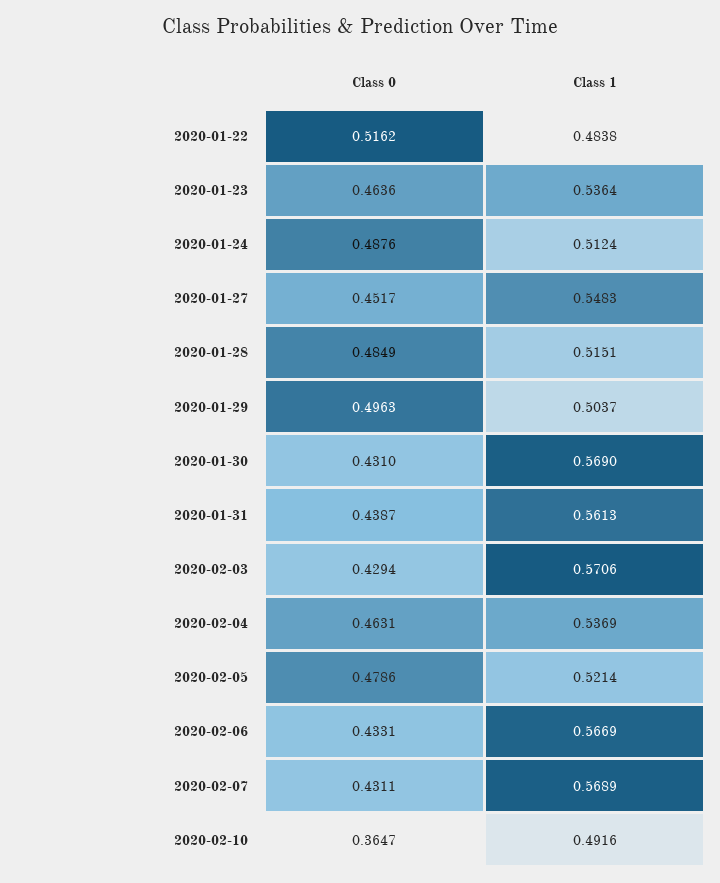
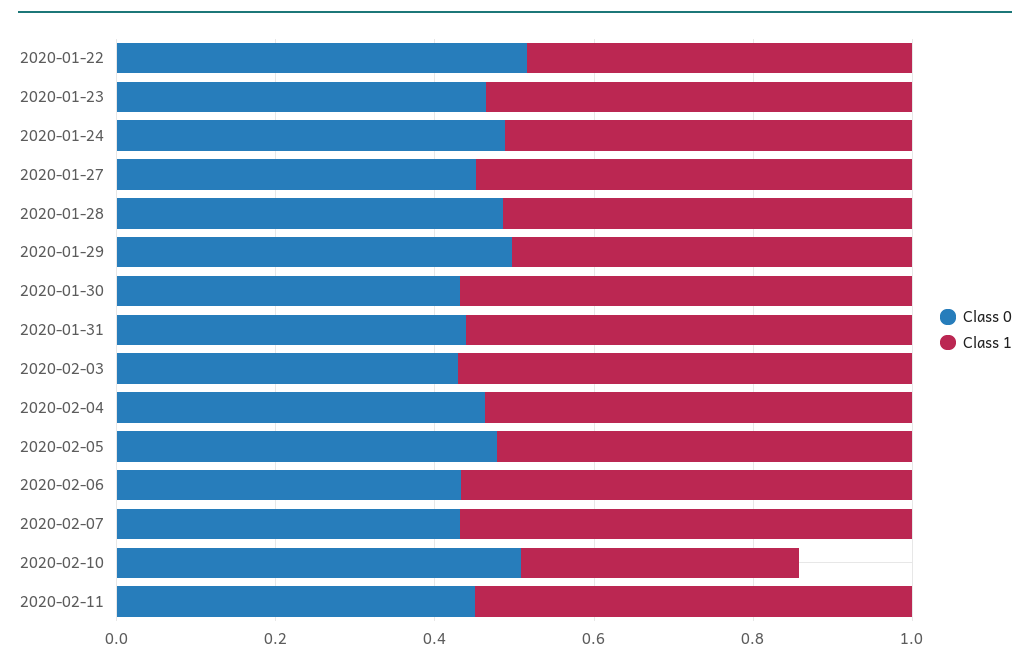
Class 0, 2020-02-10: 0.3647 -> 0.5
Class 1, 2020-02-10: 0.4916 -> 0.35
Class 0, 2020-02-11: none -> 0.45
Class 1, 2020-02-11: none -> 0.55

